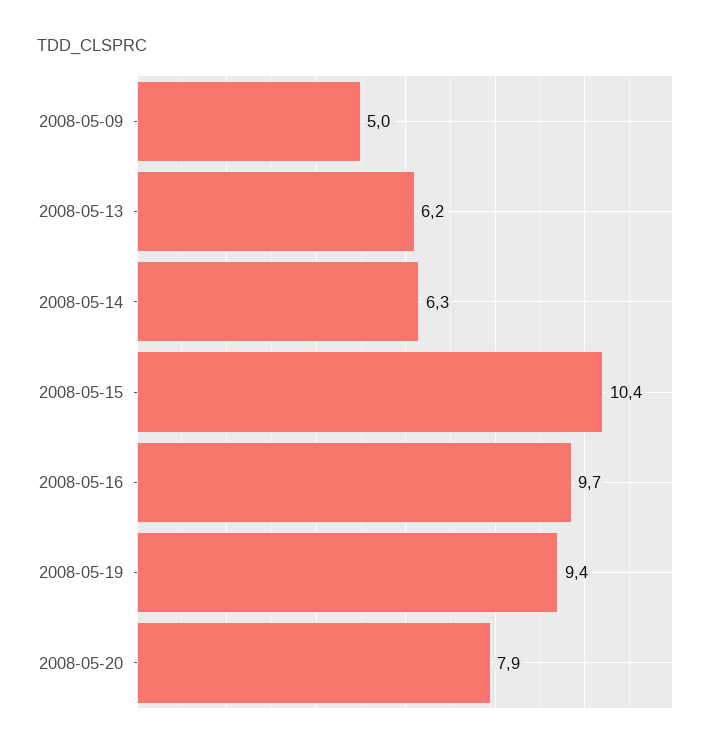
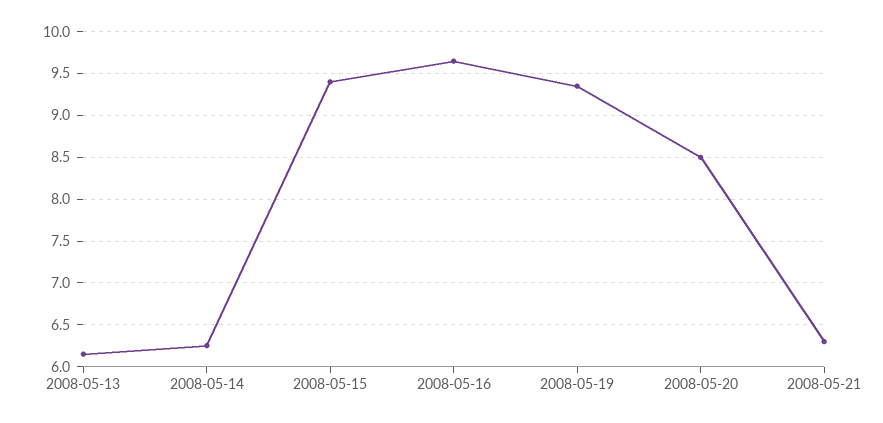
2008-05-09: 5 -> none
2008-05-15: 10.4 -> 9.4
2008-05-20: 7.9 -> 8.5
2008-05-21: none -> 6.3

